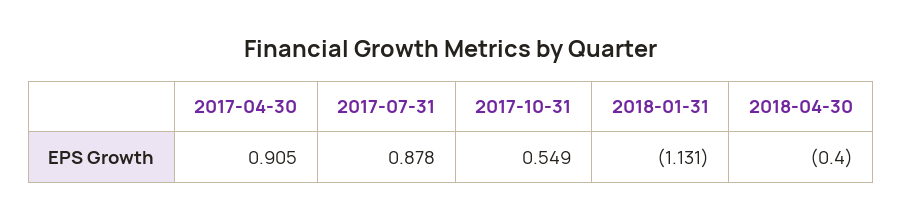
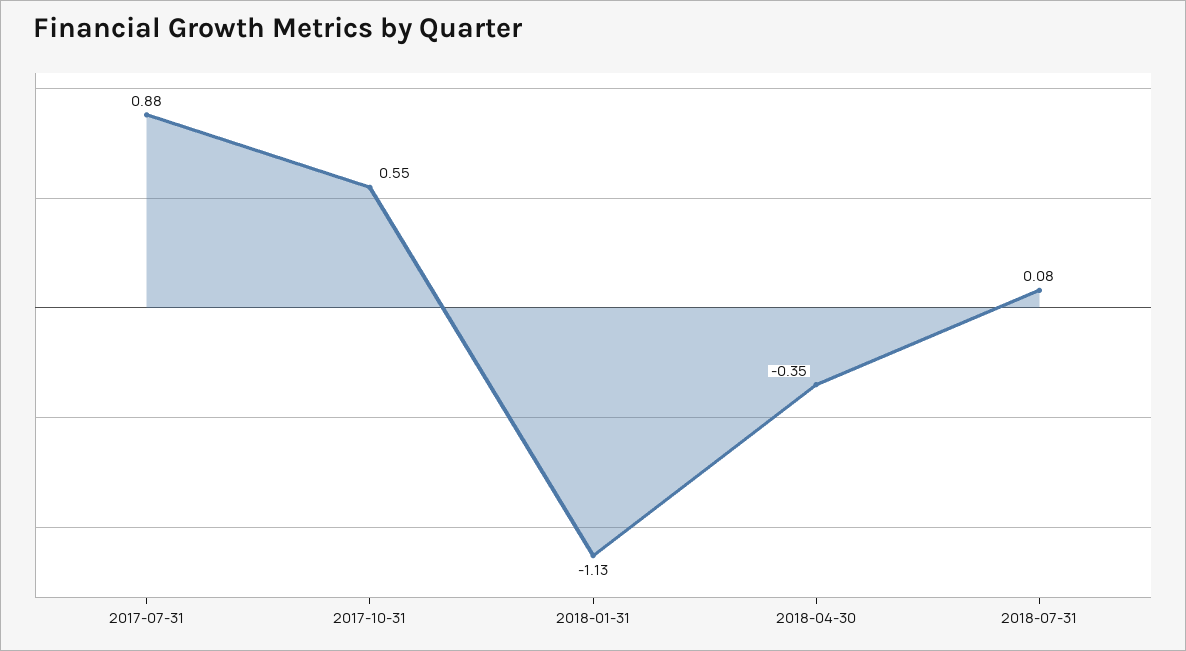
2017-04-30: 0.905 -> none
2018-04-30: -0.4 -> -0.35
2018-07-31: none -> 0.08

